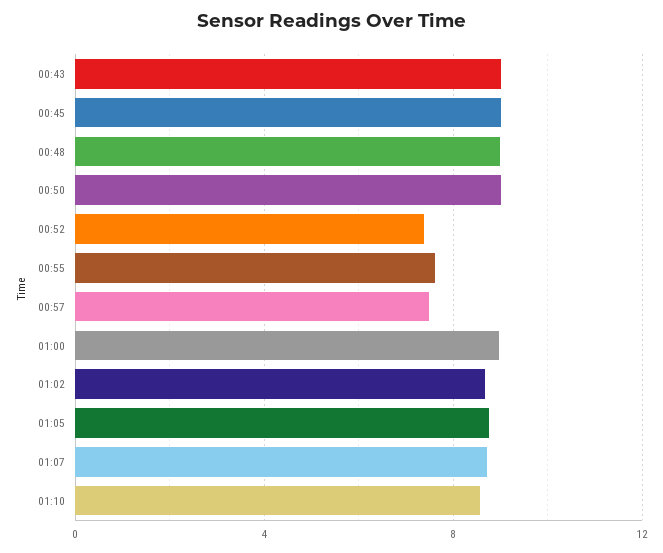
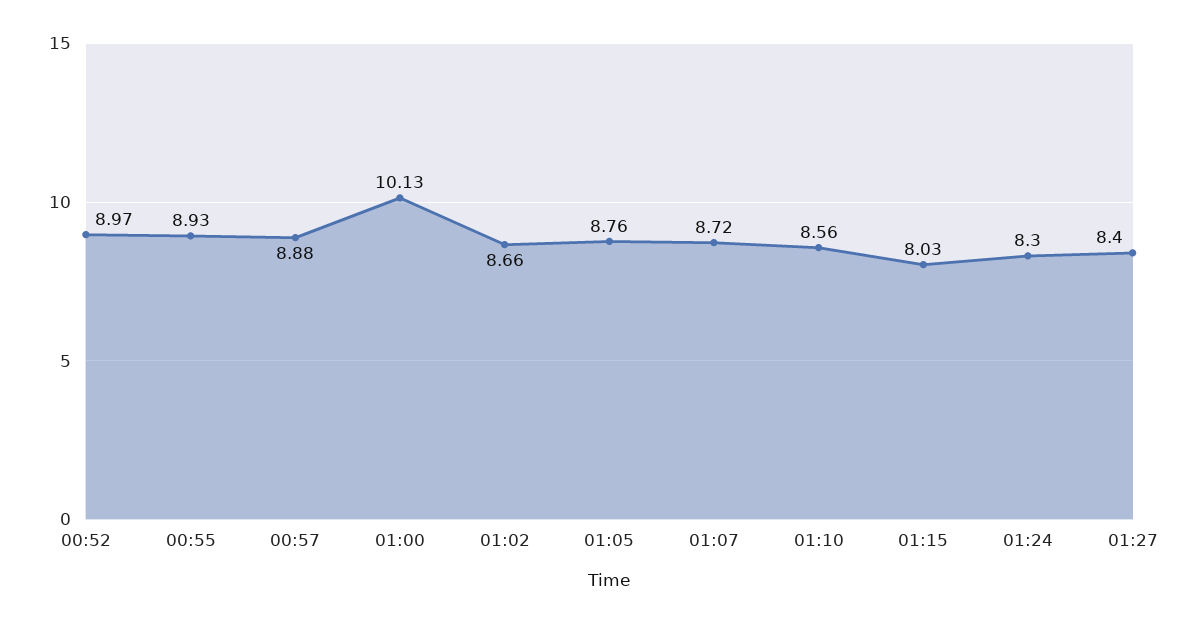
00:43: 9 -> none
00:45: 9 -> none
00:48: 9 -> none
00:50: 9 -> none
00:52: 7.5 -> 8.97
00:55: 7.5 -> 8.93
00:57: 7.5 -> 8.88
01:00: 9 -> 10.13
01:15: none -> 8.03
01:24: none -> 8.3
01:27: none -> 8.4

